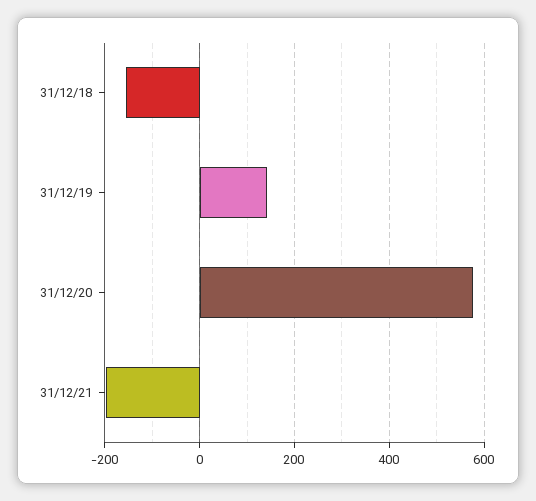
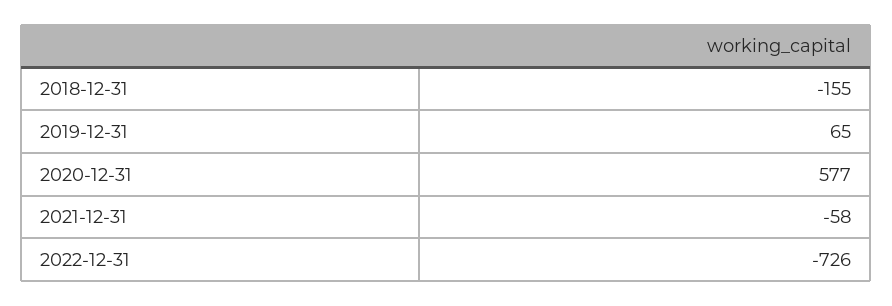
31/12/19: 140 -> 65
31/12/21: -200 -> -58
2022-12-31: none -> -726

